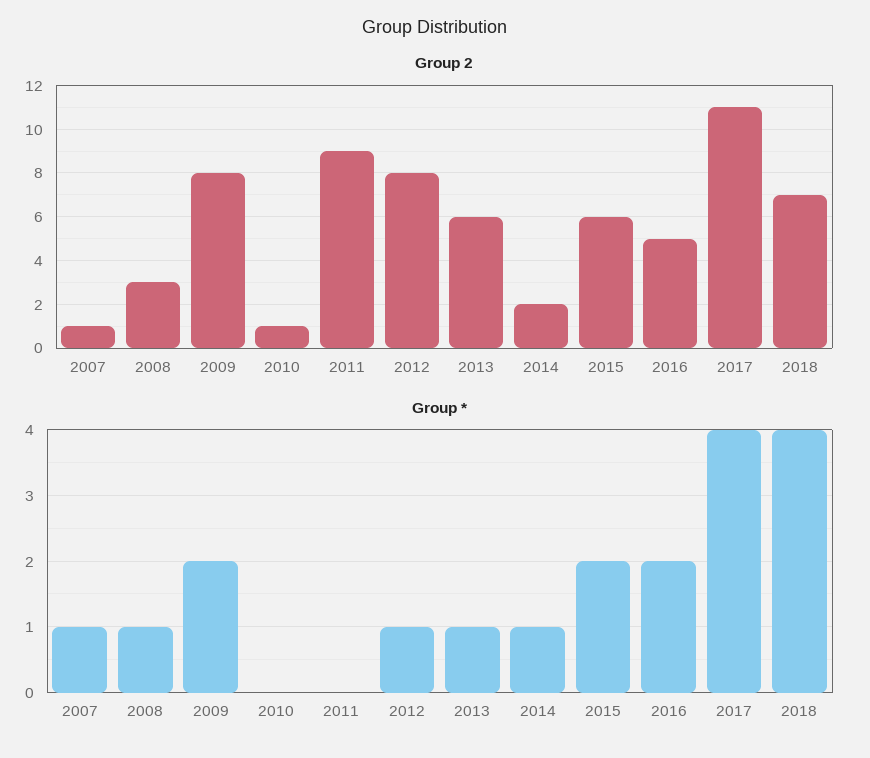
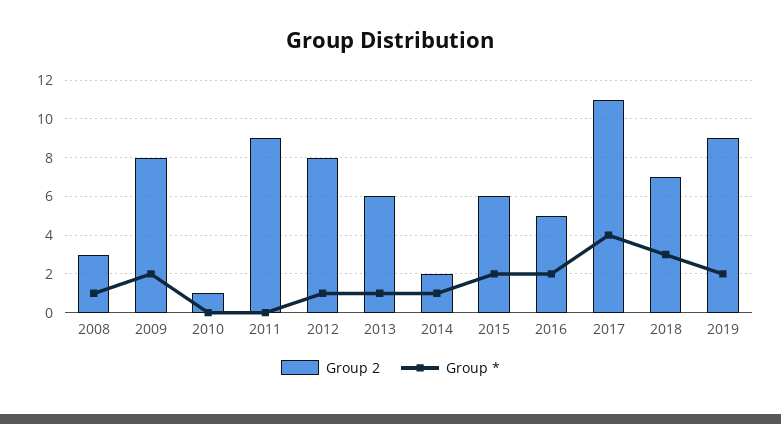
Group 2, 2007: 1 -> none
Group *, 2007: 1 -> none
Group *, 2018: 4 -> 3
Group 2, 2019: none -> 9
Group *, 2019: none -> 2

